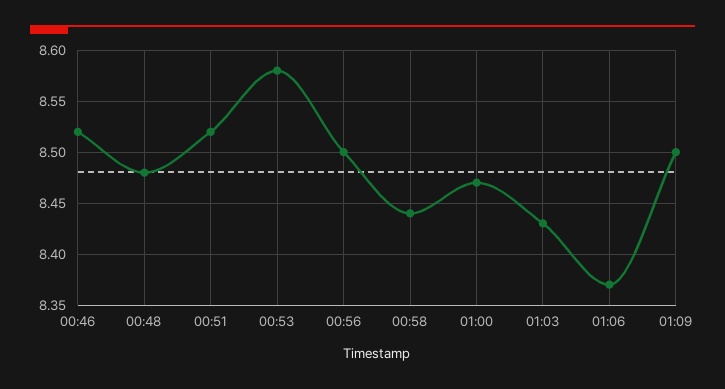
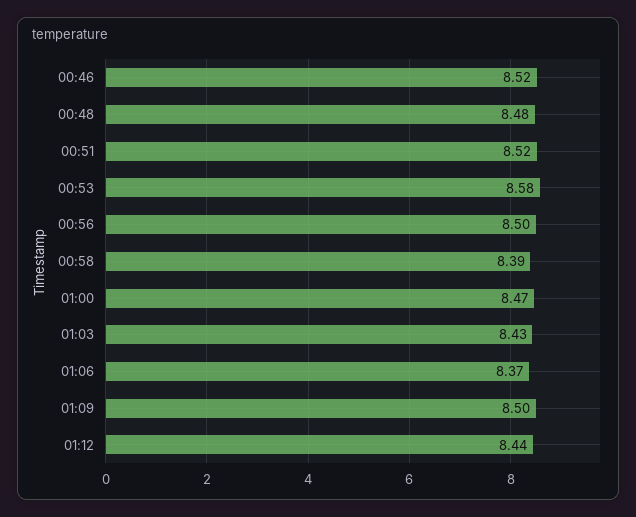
00:58: 8.44 -> 8.39
01:12: none -> 8.44

